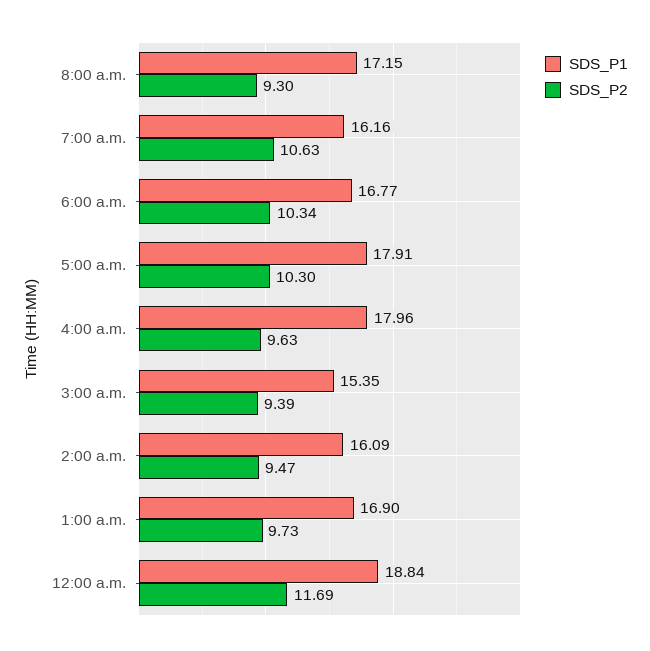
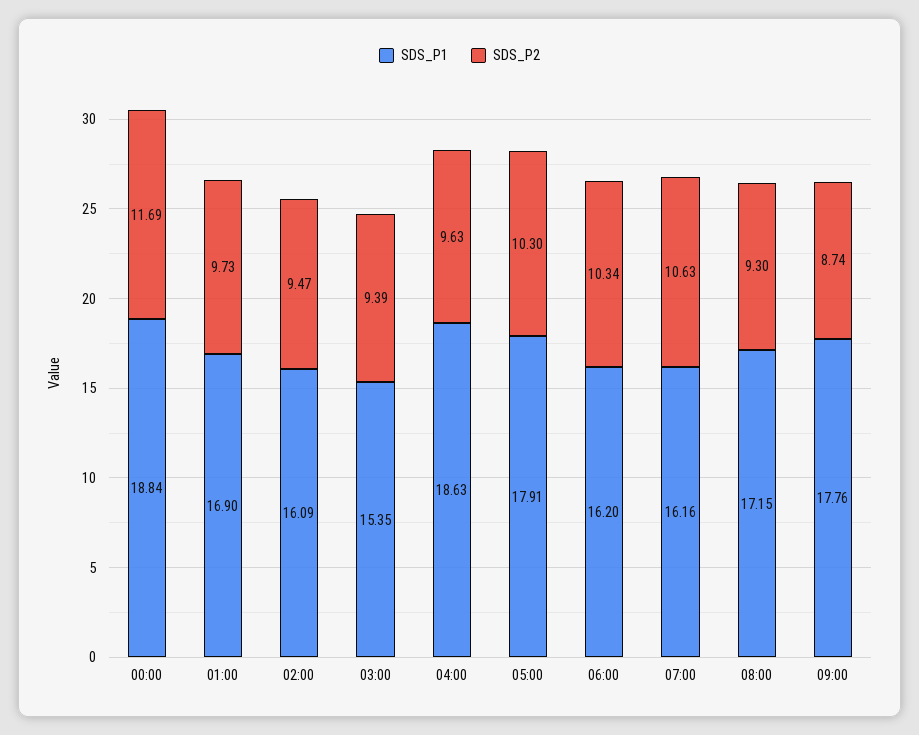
SDS_P1, 6:00 a.m.: 16.77 -> 16.2
SDS_P1, 4:00 a.m.: 17.96 -> 18.63
SDS_P1, 09:00: none -> 17.76
SDS_P2, 09:00: none -> 8.74

